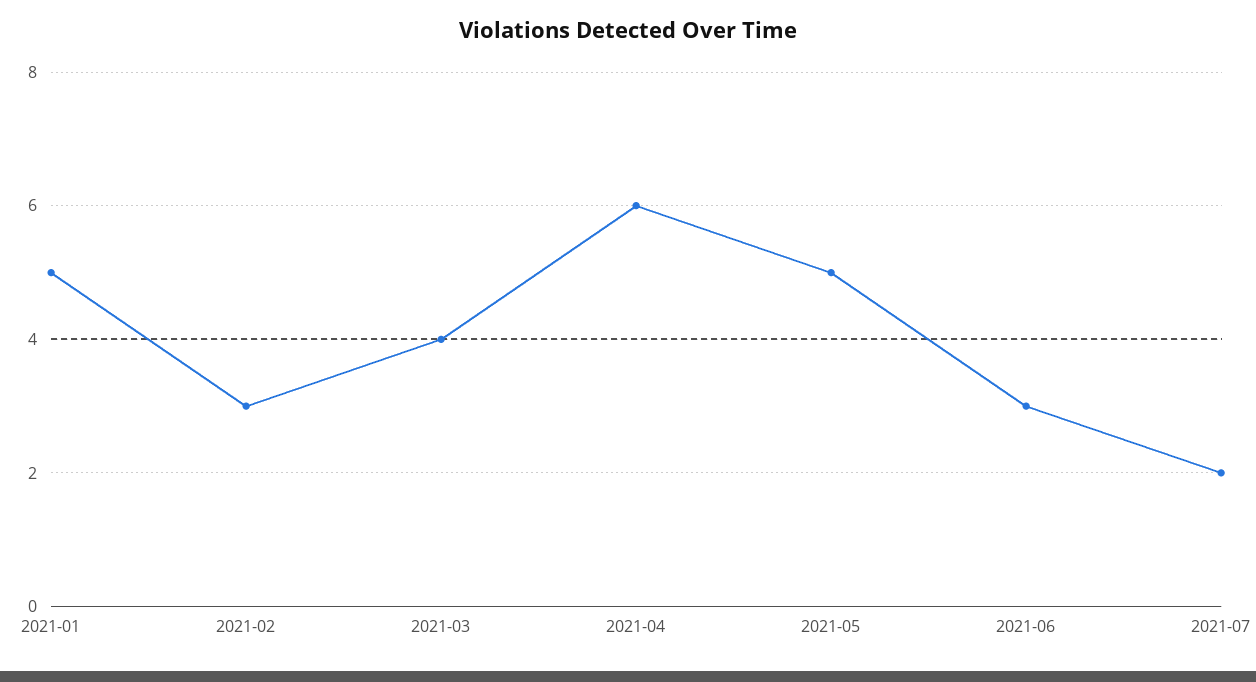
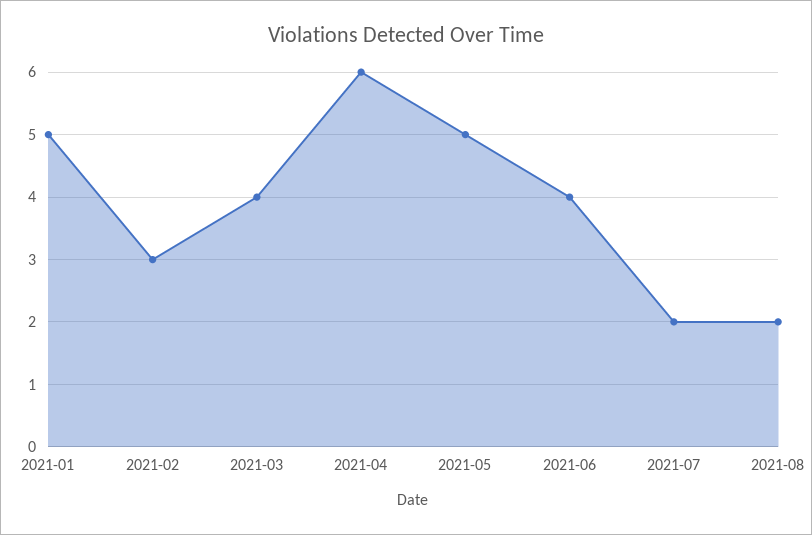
2021-06: 3 -> 4
2021-08: none -> 2

